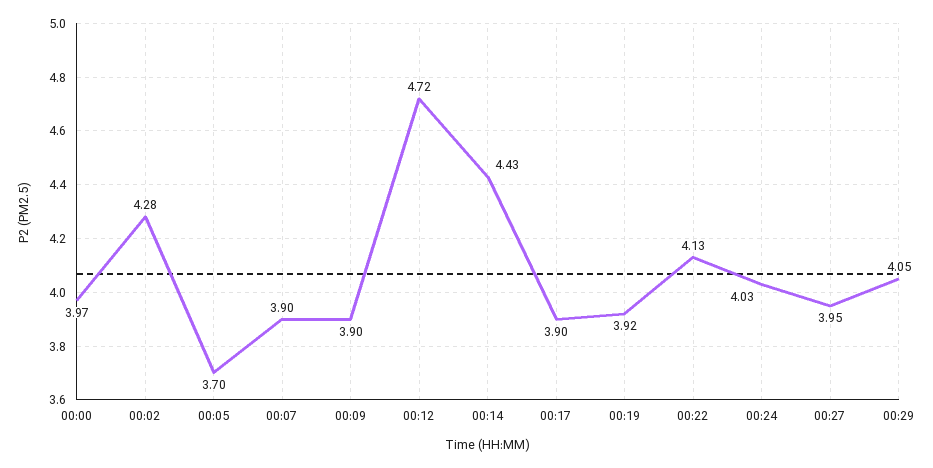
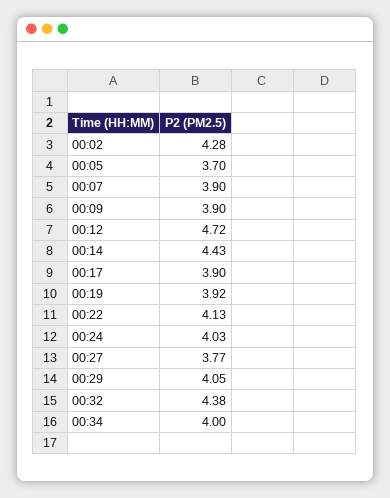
00:00: 3.97 -> none
00:27: 3.95 -> 3.77
00:32: none -> 4.38
00:34: none -> 4

